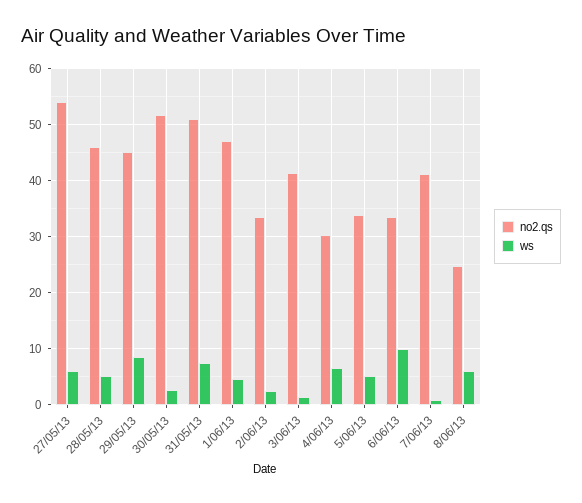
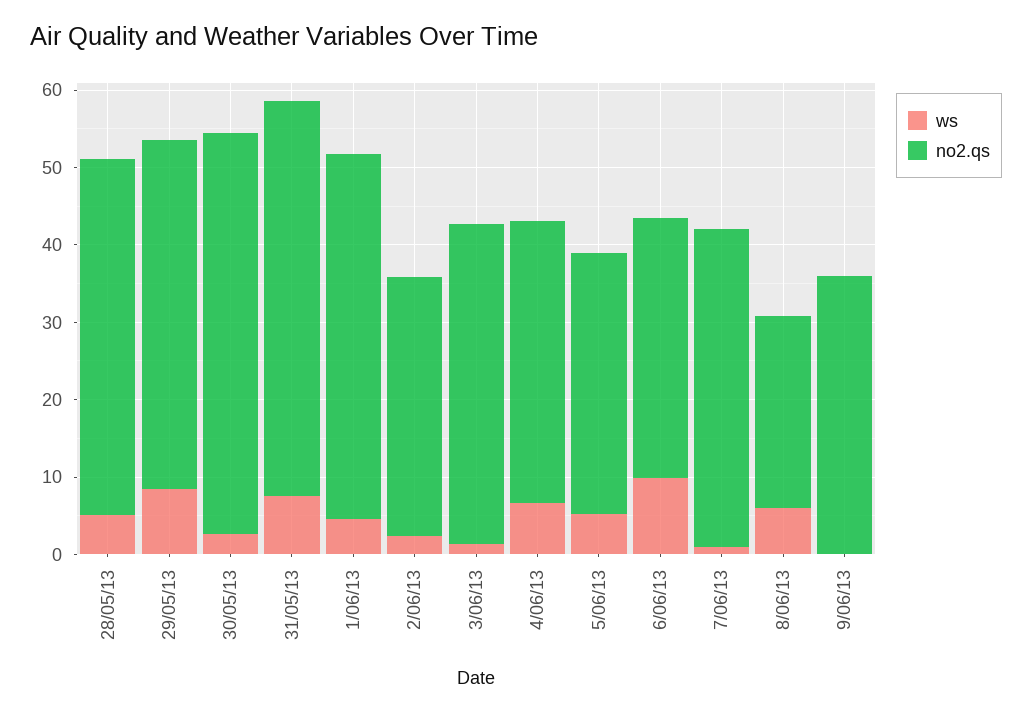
no2.qs, 27/05/13: 54 -> none
ws, 27/05/13: 6 -> none
no2.qs, 4/06/13: 30 -> 36
ws, 9/06/13: none -> 0
no2.qs, 9/06/13: none -> 36

